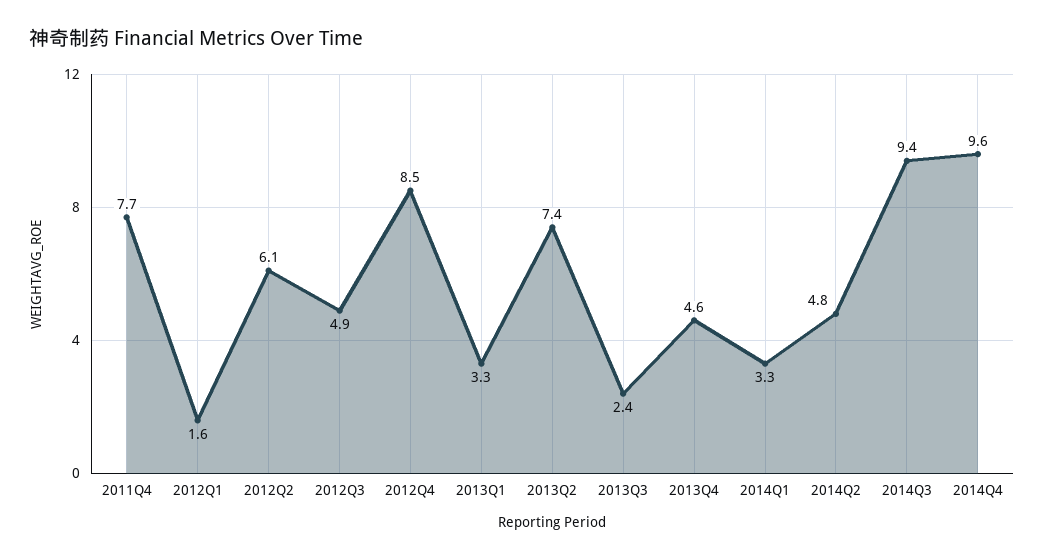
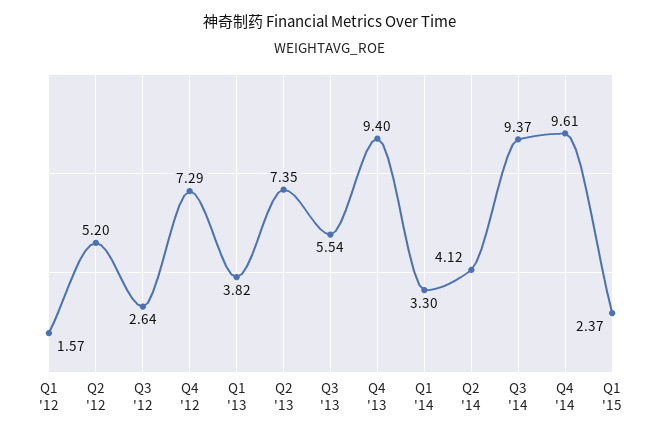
2011Q4: 7.7 -> none
2012Q2: 6.1 -> 5.2
2012Q3: 4.9 -> 2.64
2012Q4: 8.5 -> 7.29
2013Q1: 3.3 -> 3.82
2013Q3: 2.4 -> 5.54
2013Q4: 4.6 -> 9.4
2014Q2: 4.8 -> 4.12
Q1 '15: none -> 2.37

